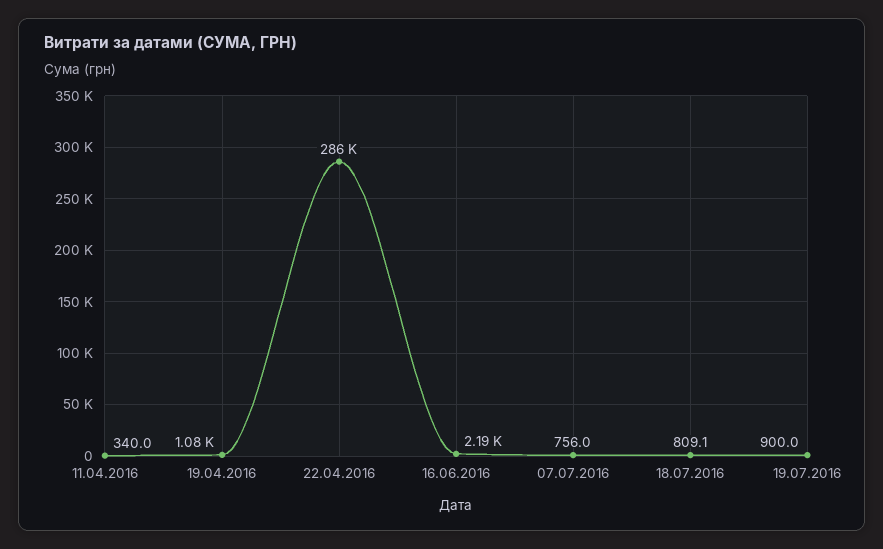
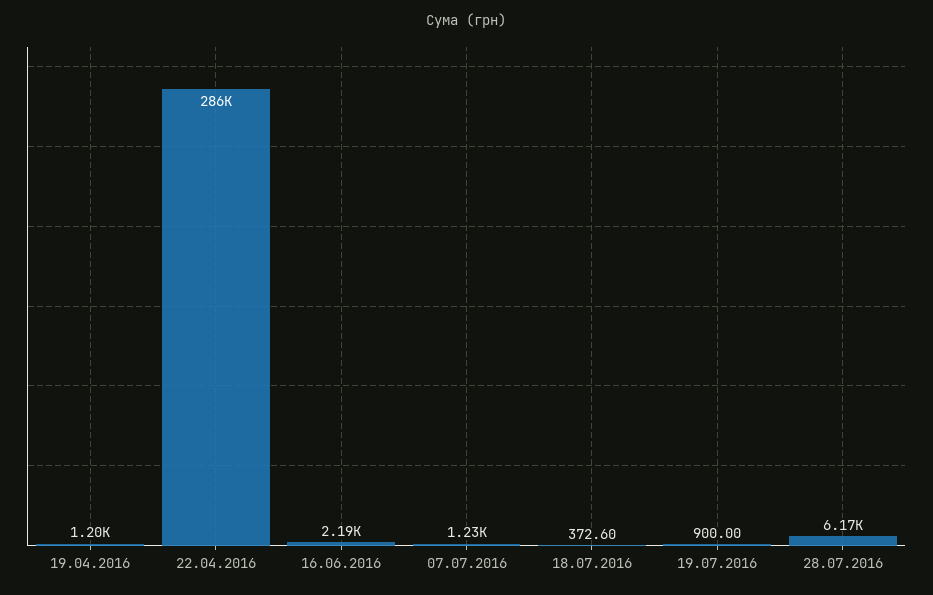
11.04.2016: 340 -> none
19.04.2016: 1080 -> 1200
07.07.2016: 756 -> 1230
18.07.2016: 809.1 -> 372.6
28.07.2016: none -> 6170

